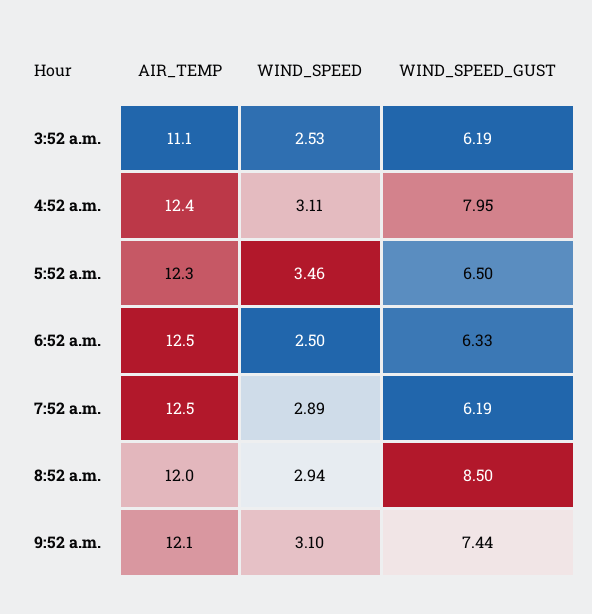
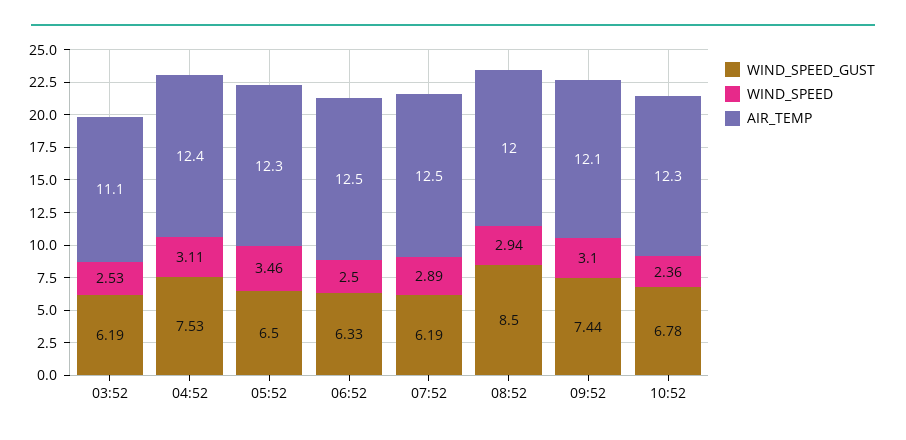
WIND_SPEED_GUST, 4:52 a.m.: 7.95 -> 7.53
WIND_SPEED_GUST, 10:52: none -> 6.78
WIND_SPEED, 10:52: none -> 2.36
AIR_TEMP, 10:52: none -> 12.3

